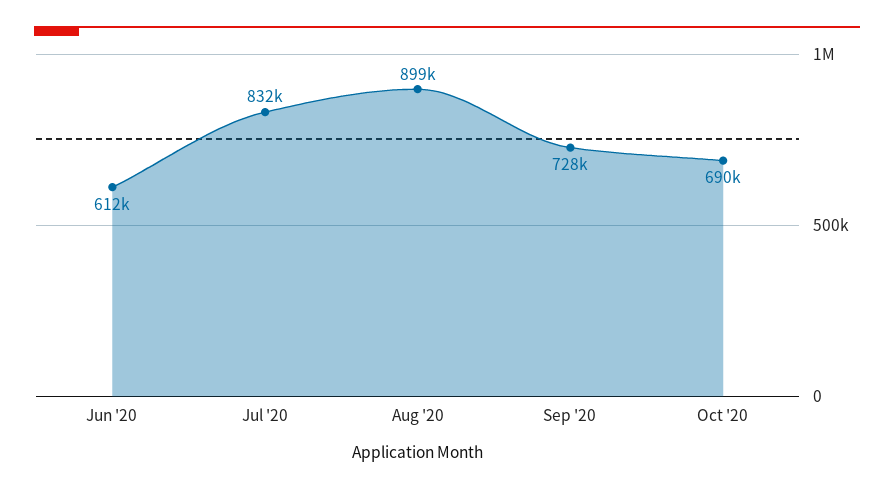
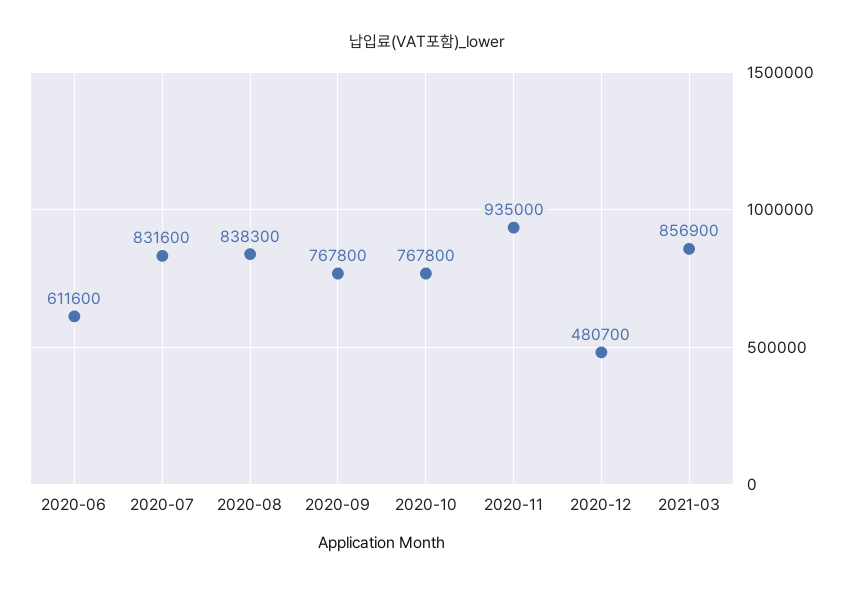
Aug '20: 899000 -> 838300
Sep '20: 728000 -> 767800
Oct '20: 690000 -> 767800
2020-11: none -> 935000
2020-12: none -> 480700
2021-03: none -> 856900

